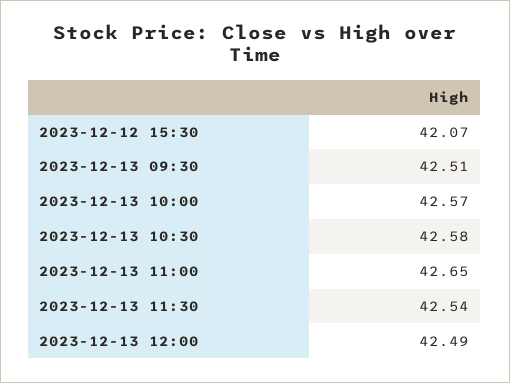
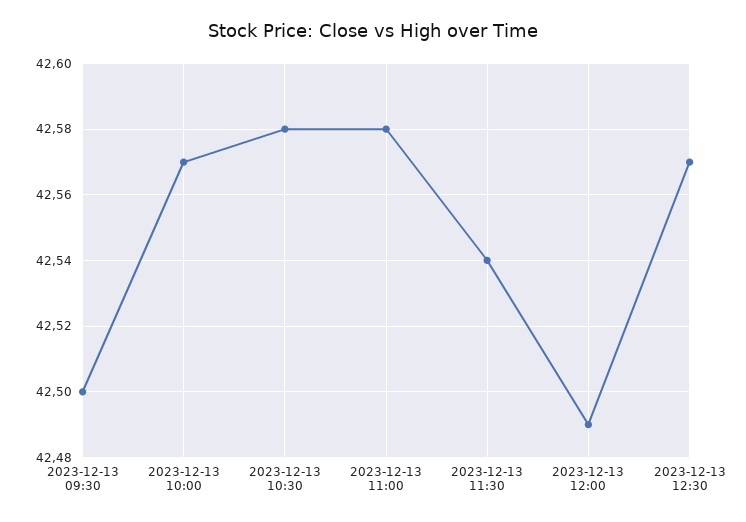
2023-12-12 15:30: 42.07 -> none
2023-12-13 09:30: 42.51 -> 42.5
2023-12-13 11:00: 42.65 -> 42.58
2023-12-13 12:30: none -> 42.57

